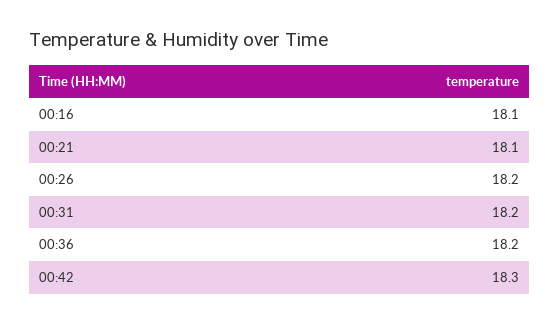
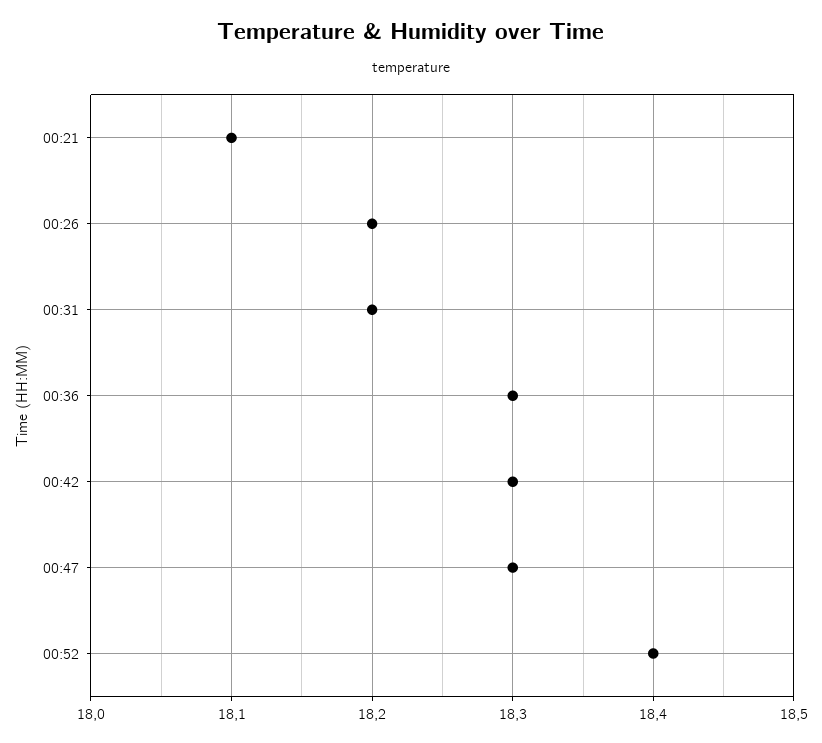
00:16: 18.1 -> none
00:36: 18.2 -> 18.3
00:47: none -> 18.3
00:52: none -> 18.4

